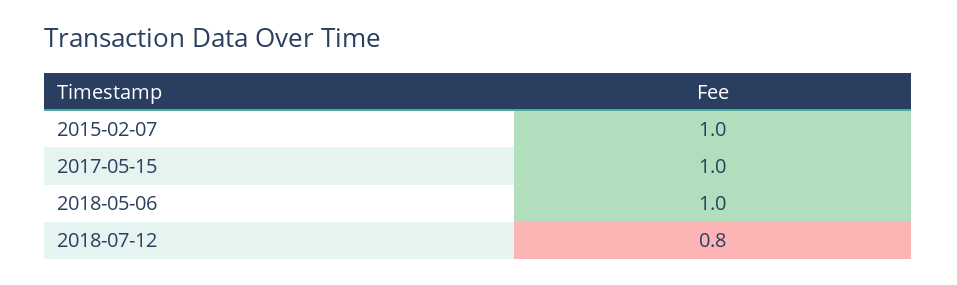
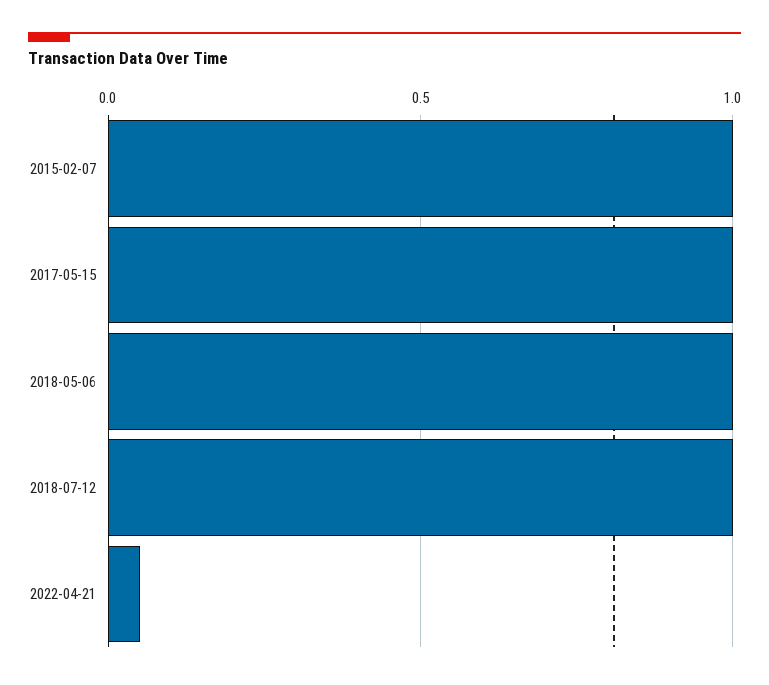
2018-07-12: 0.8 -> 1
2022-04-21: none -> 0.05

